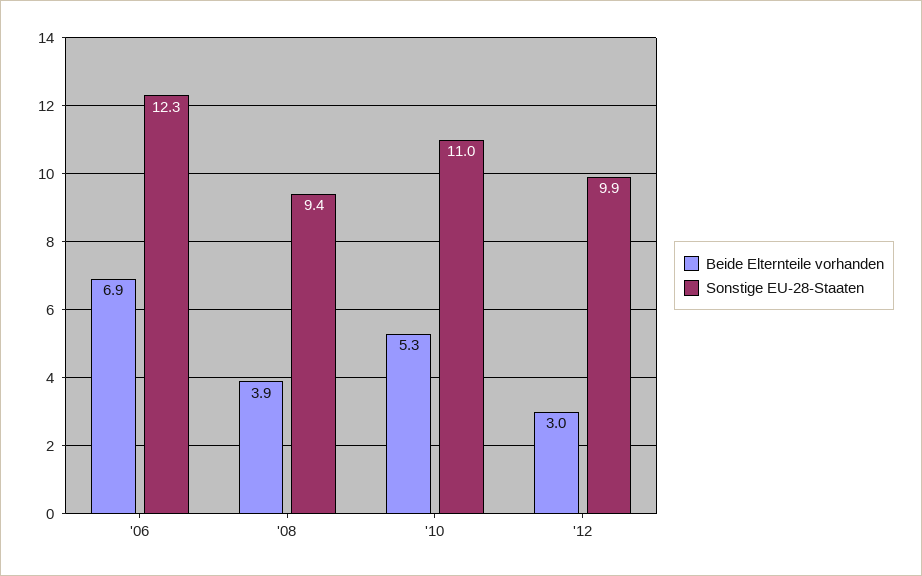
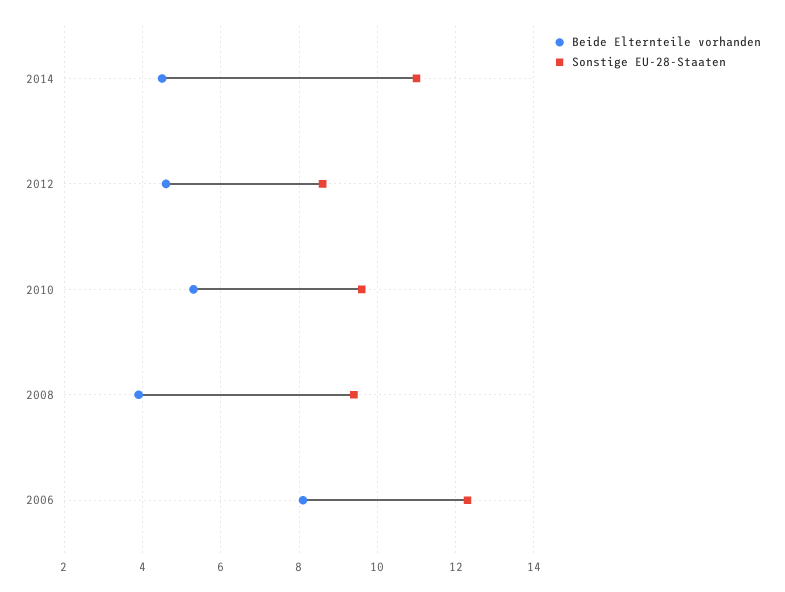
Beide Elternteile vorhanden, '06: 6.9 -> 8
Sonstige EU-28-Staaten, '10: 11 -> 9.5
Beide Elternteile vorhanden, '12: 3 -> 4.5
Sonstige EU-28-Staaten, '12: 9.9 -> 8.5
Beide Elternteile vorhanden, 2014: none -> 4.5
Sonstige EU-28-Staaten, 2014: none -> 11

